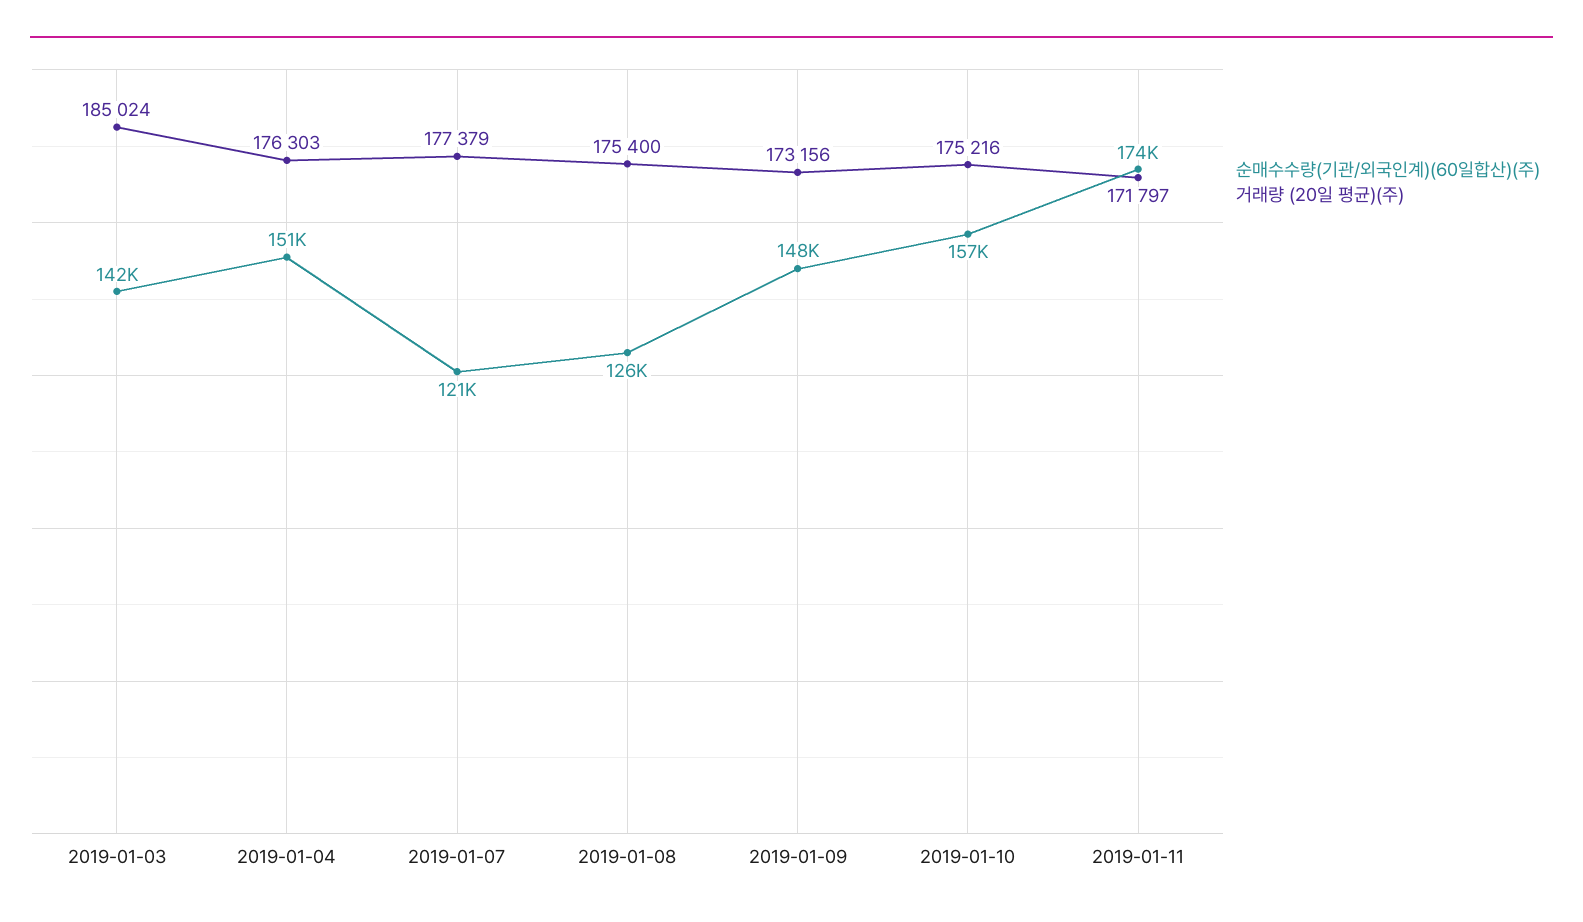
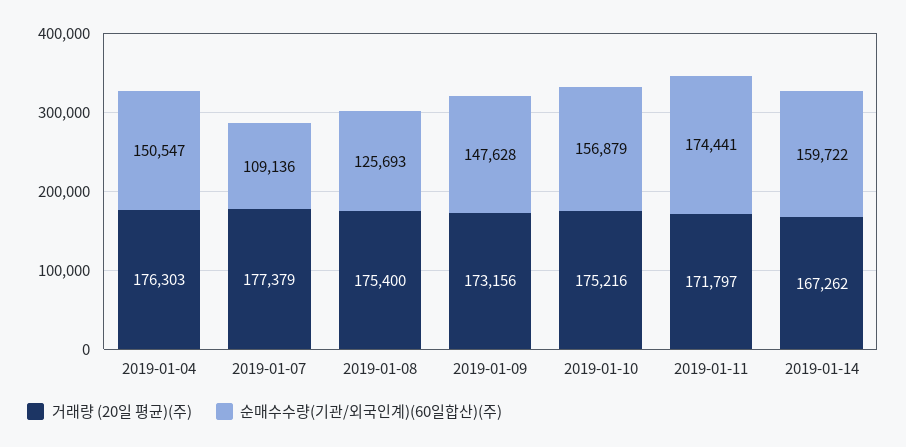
순매수수량(기관/외국인계)(60일합산)(주), 2019-01-03: 142000 -> none
거래량 (20일 평균)(주), 2019-01-03: 185024 -> none
순매수수량(기관/외국인계)(60일합산)(주), 2019-01-07: 121000 -> 109136
거래량 (20일 평균)(주), 2019-01-14: none -> 167262
순매수수량(기관/외국인계)(60일합산)(주), 2019-01-14: none -> 159722

